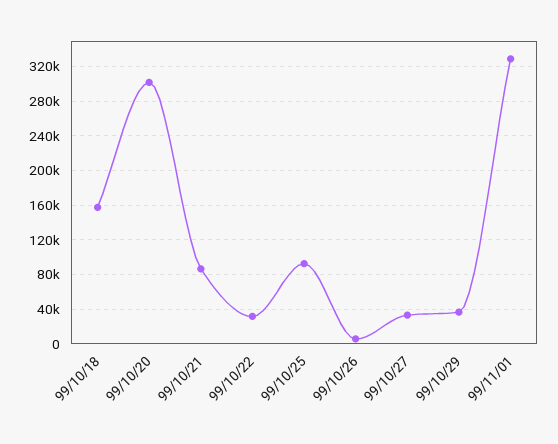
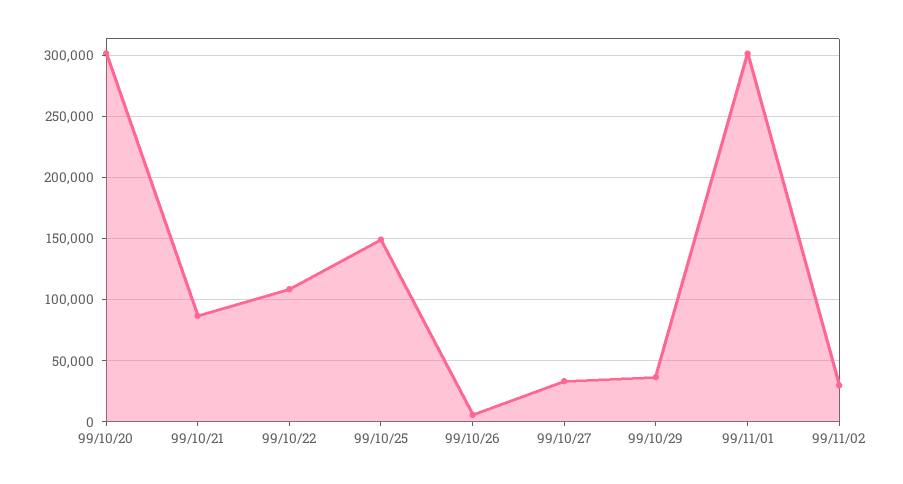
99/10/18: 160000 -> none
99/10/22: 30000 -> 110000
99/10/25: 90000 -> 150000
99/11/01: 330000 -> 300000
99/11/02: none -> 30000

